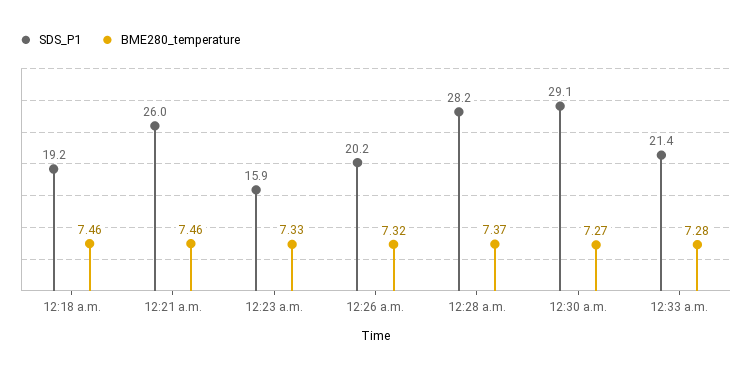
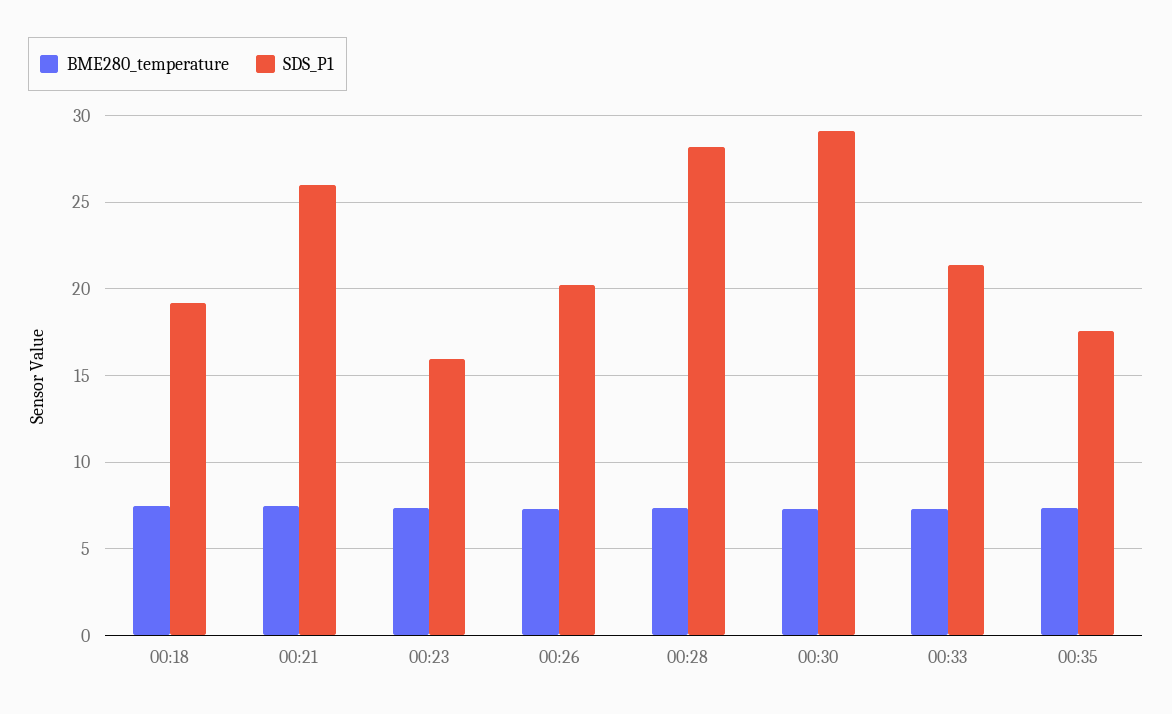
BME280_temperature, 00:35: none -> 7.5
SDS_P1, 00:35: none -> 17.5

